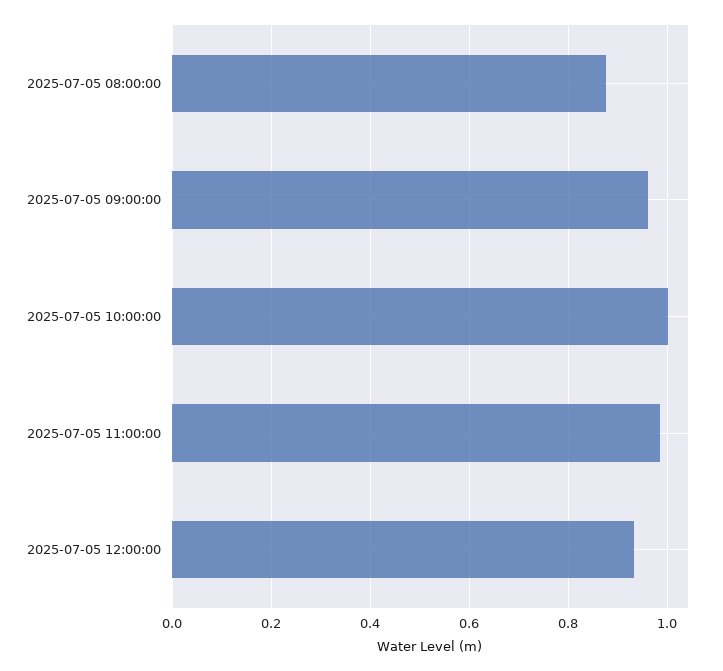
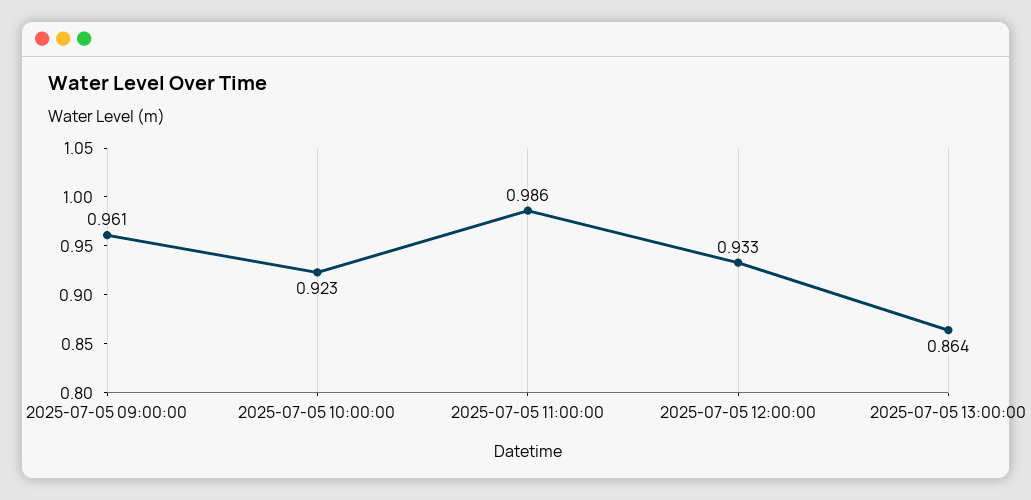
2025-07-05 08:00:00: 0.88 -> none
2025-07-05 10:00:00: 1 -> 0.923
2025-07-05 13:00:00: none -> 0.864

